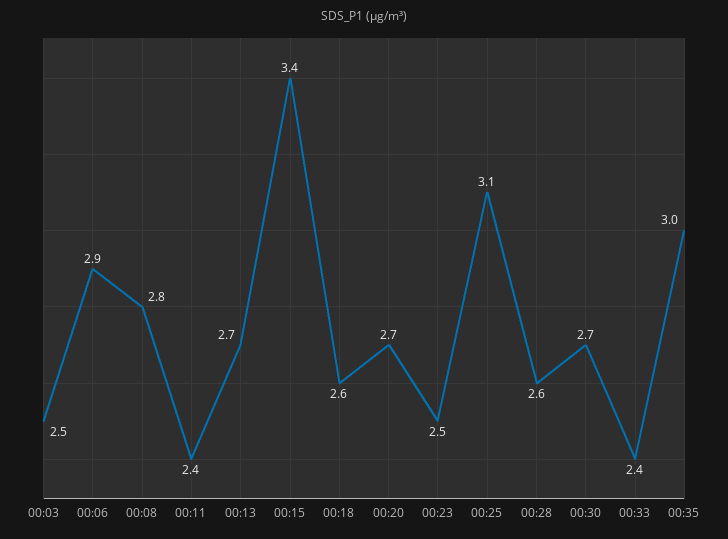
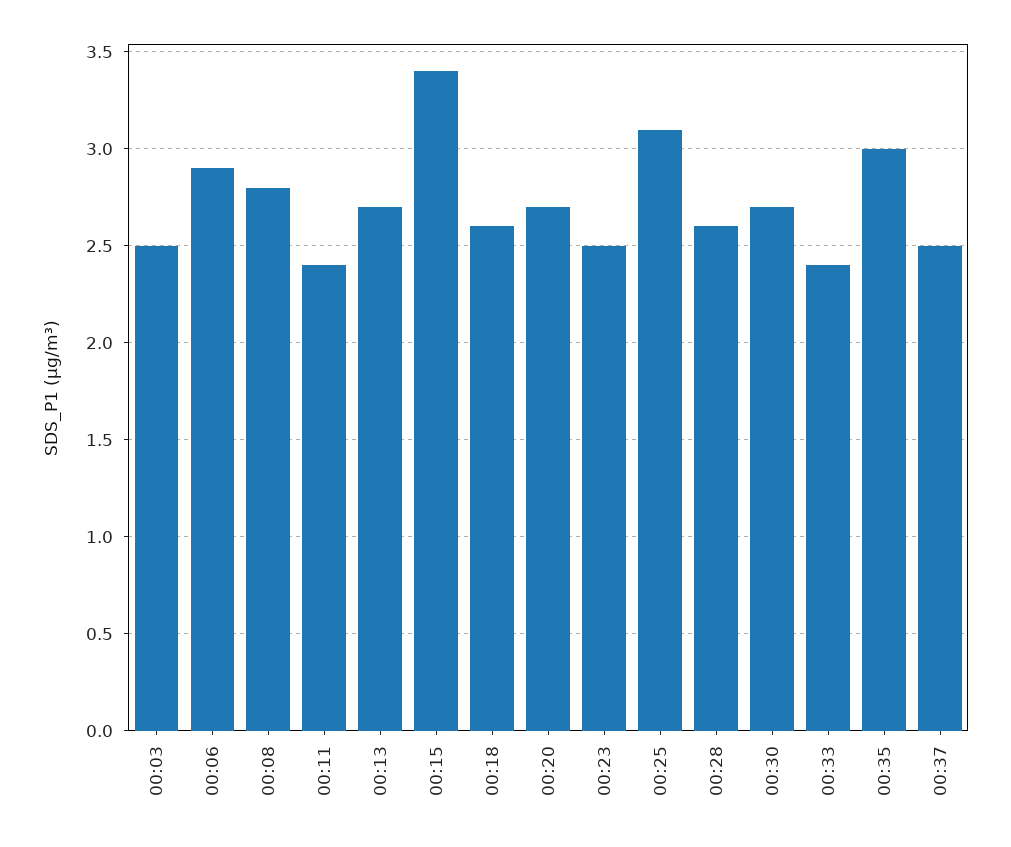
00:37: none -> 2.5

